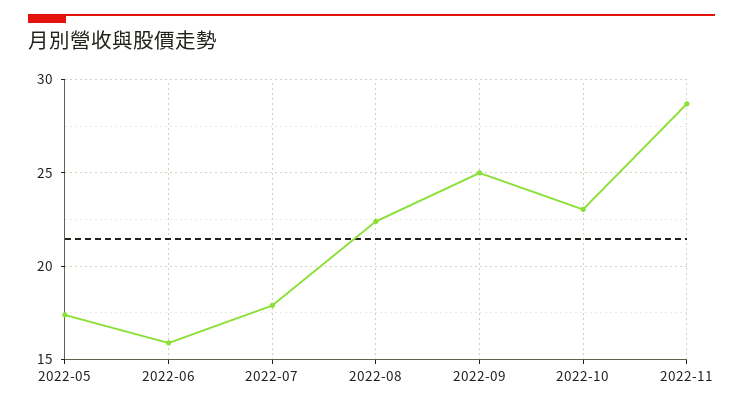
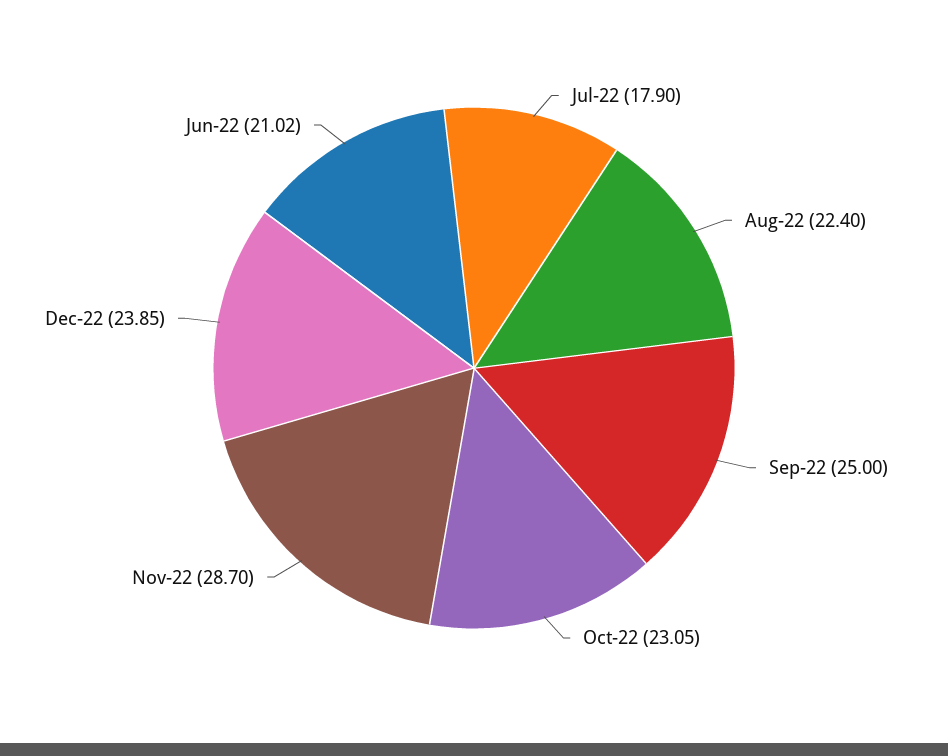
2022-05: 17.5 -> none
2022-06: 16 -> 21.02
Dec-22: none -> 23.85

